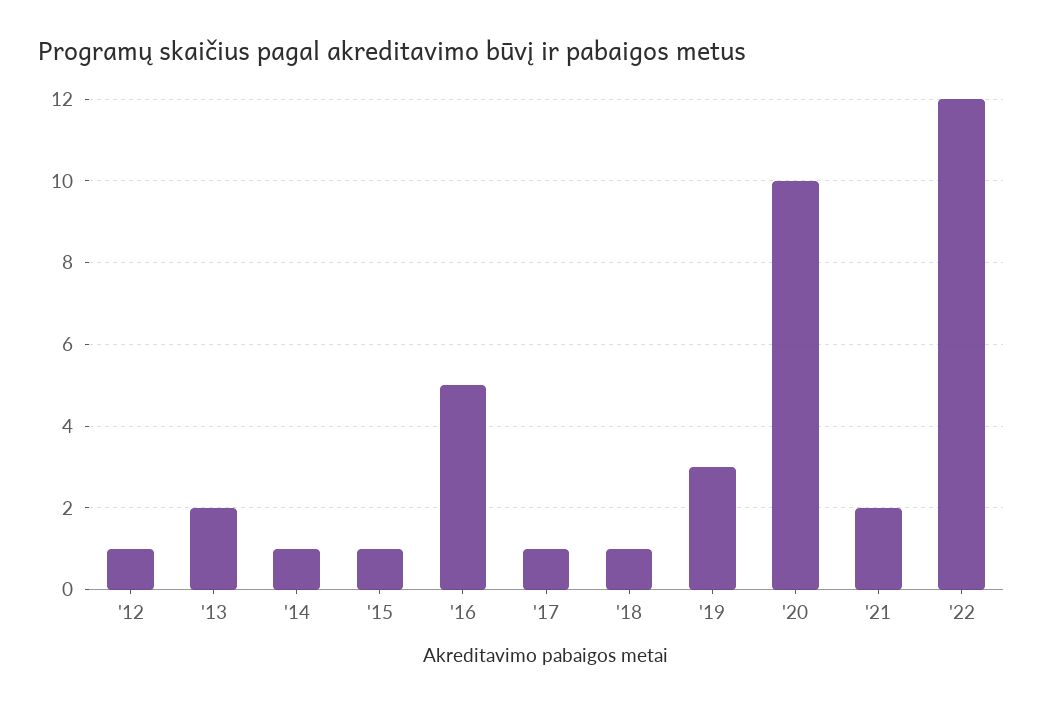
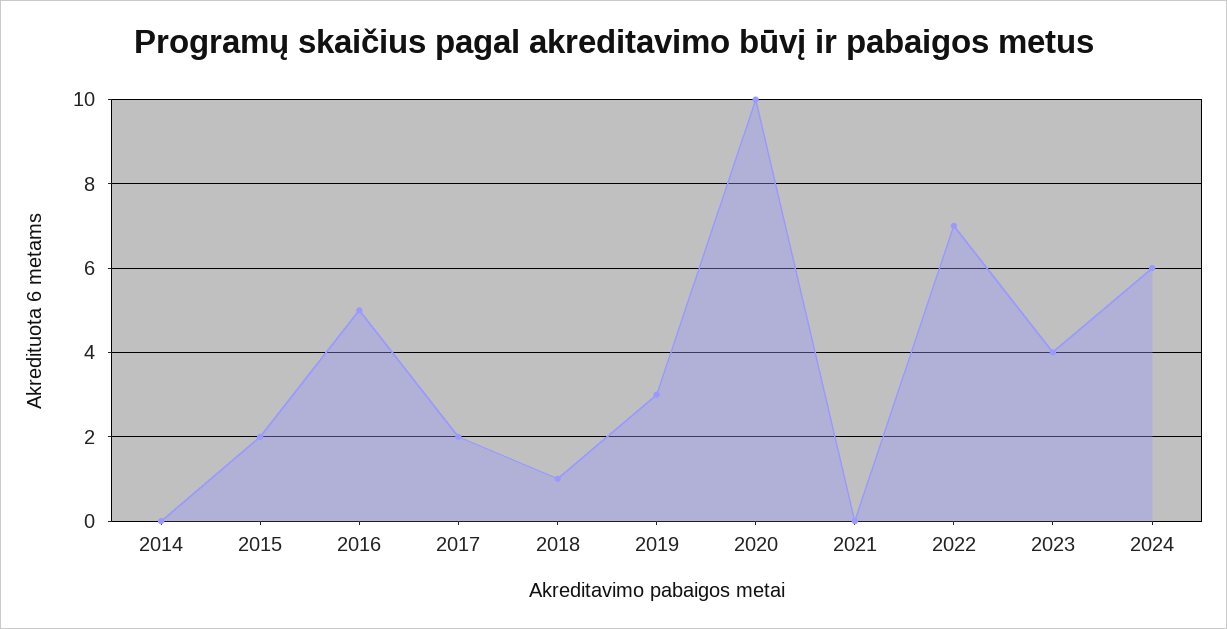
'12: 1 -> none
'13: 2 -> none
'14: 1 -> 0
'15: 1 -> 2
'17: 1 -> 2
'21: 2 -> 0
'22: 12 -> 7
2023: none -> 4
2024: none -> 6

